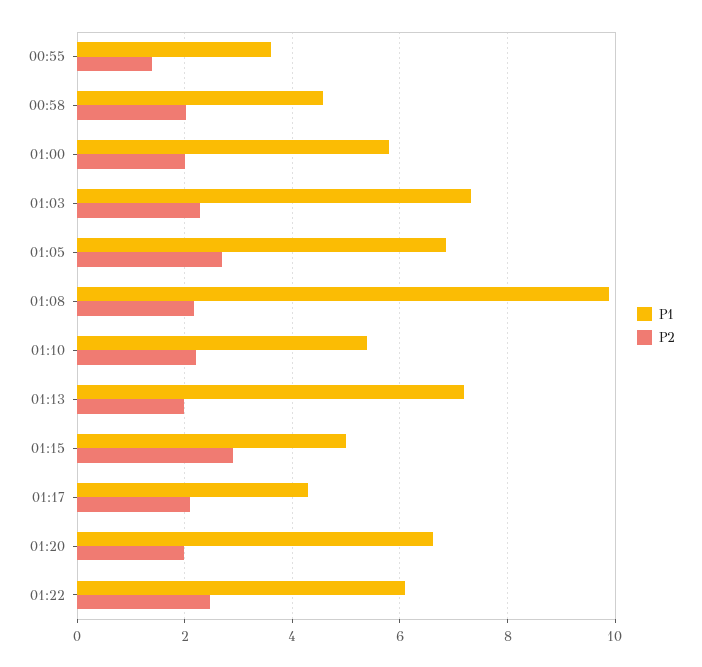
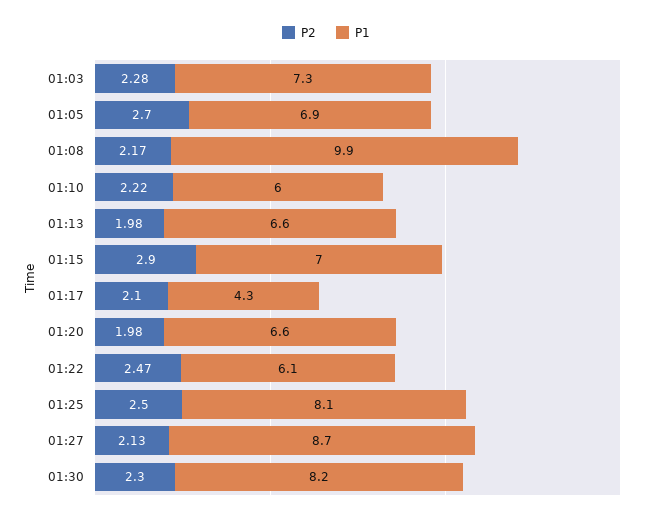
P1, 00:55: 3.6 -> none
P2, 00:55: 1.4 -> none
P1, 00:58: 4.6 -> none
P2, 00:58: 2 -> none
P1, 01:00: 5.8 -> none
P2, 01:00: 2 -> none
P1, 01:10: 5.4 -> 6
P1, 01:13: 7.2 -> 6.6
P1, 01:15: 5 -> 7
P2, 01:25: none -> 2.5
P1, 01:25: none -> 8.1
P2, 01:27: none -> 2.13
P1, 01:27: none -> 8.7
P2, 01:30: none -> 2.3
P1, 01:30: none -> 8.2

